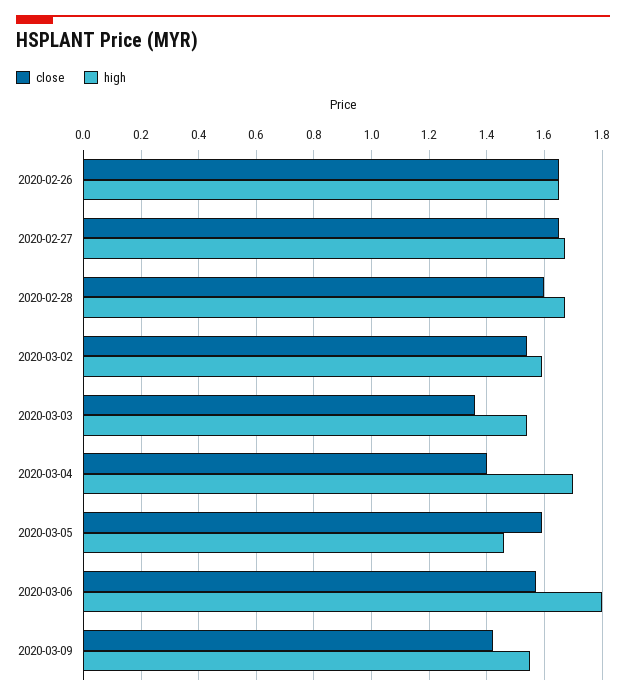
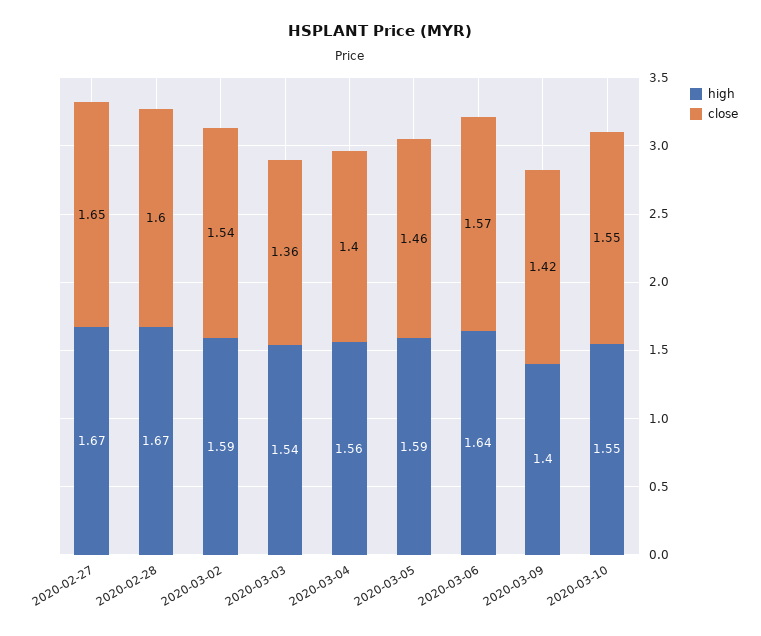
close, 2020-02-26: 1.65 -> none
high, 2020-02-26: 1.65 -> none
high, 2020-03-04: 1.7 -> 1.56
close, 2020-03-05: 1.6 -> 1.46
high, 2020-03-05: 1.45 -> 1.59
high, 2020-03-06: 1.8 -> 1.64
high, 2020-03-09: 1.55 -> 1.4
high, 2020-03-10: none -> 1.55
close, 2020-03-10: none -> 1.55

